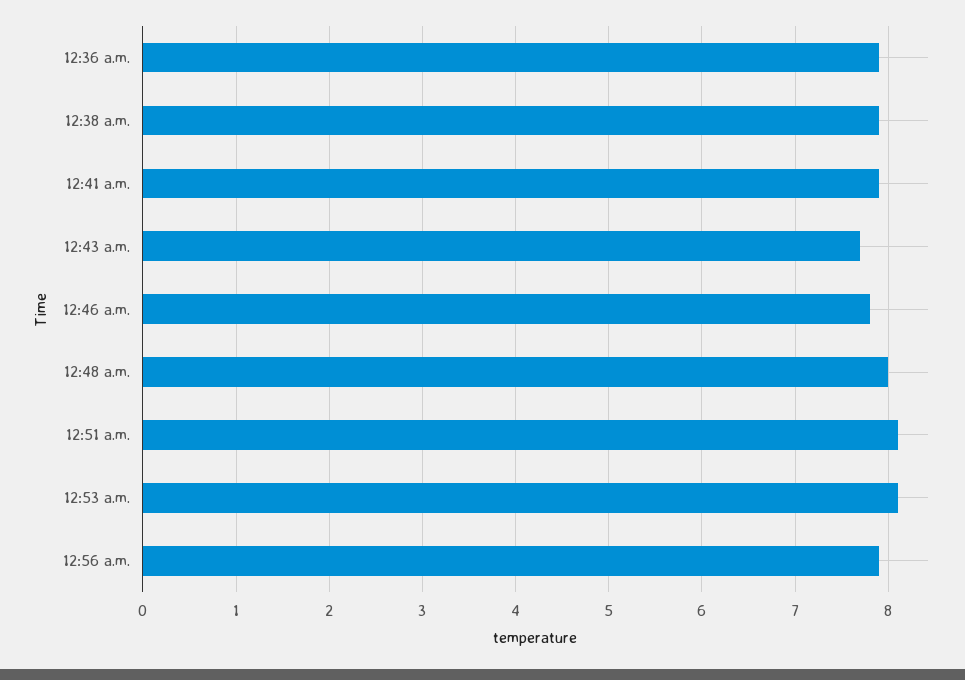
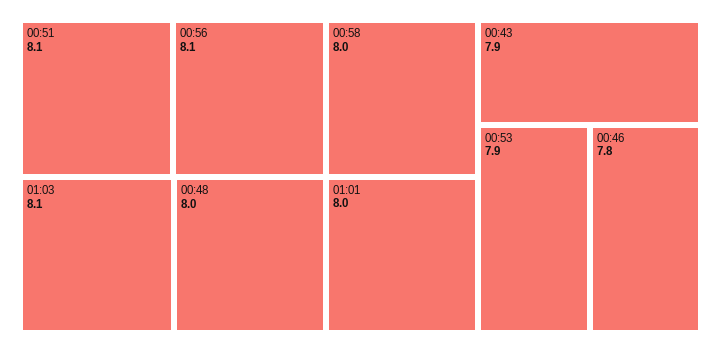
12:36 a.m.: 7.9 -> none
12:38 a.m.: 7.9 -> none
12:41 a.m.: 7.9 -> none
12:43 a.m.: 7.7 -> 7.9
12:53 a.m.: 8.1 -> 7.9
12:56 a.m.: 7.9 -> 8.1
01:03: none -> 8.1
00:58: none -> 8
01:01: none -> 8

